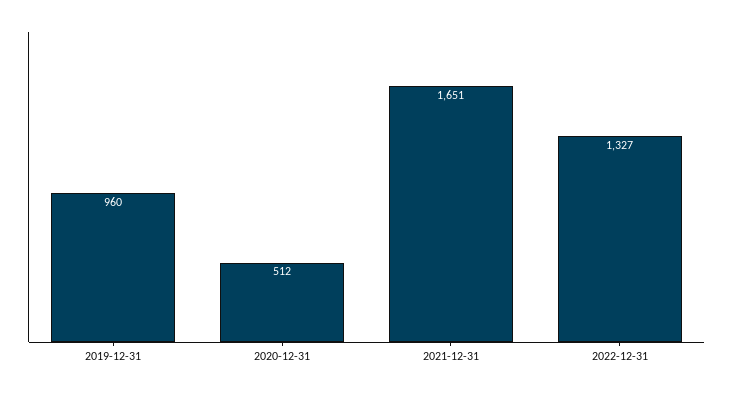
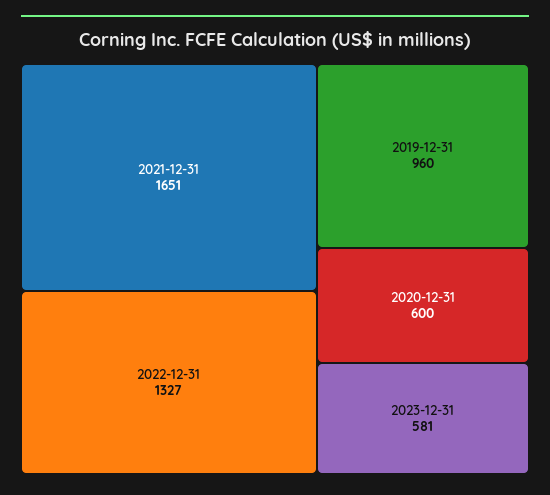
2020-12-31: 512 -> 600
2023-12-31: none -> 581

